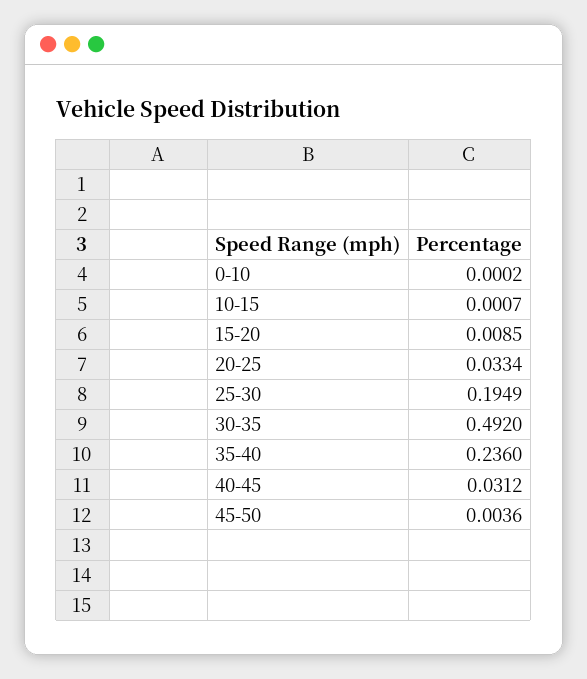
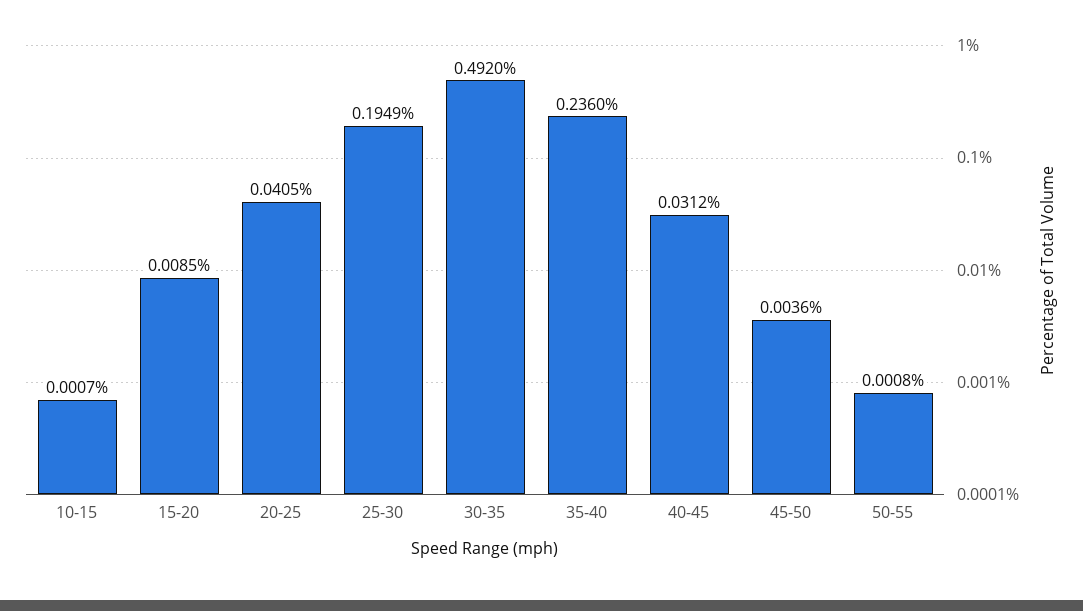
0-10: 0.0002 -> none
20-25: 0.0334 -> 0.0405
50-55: none -> 0.0008

